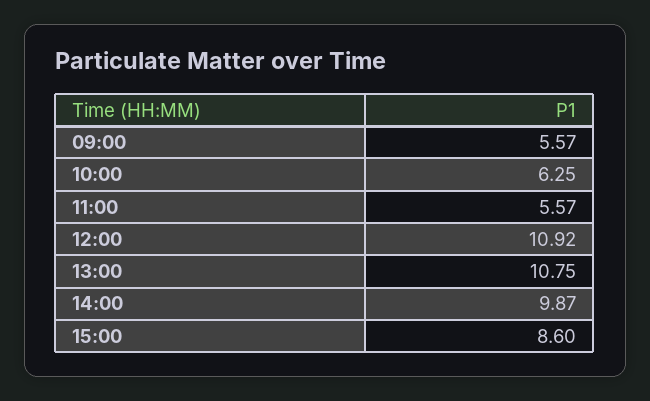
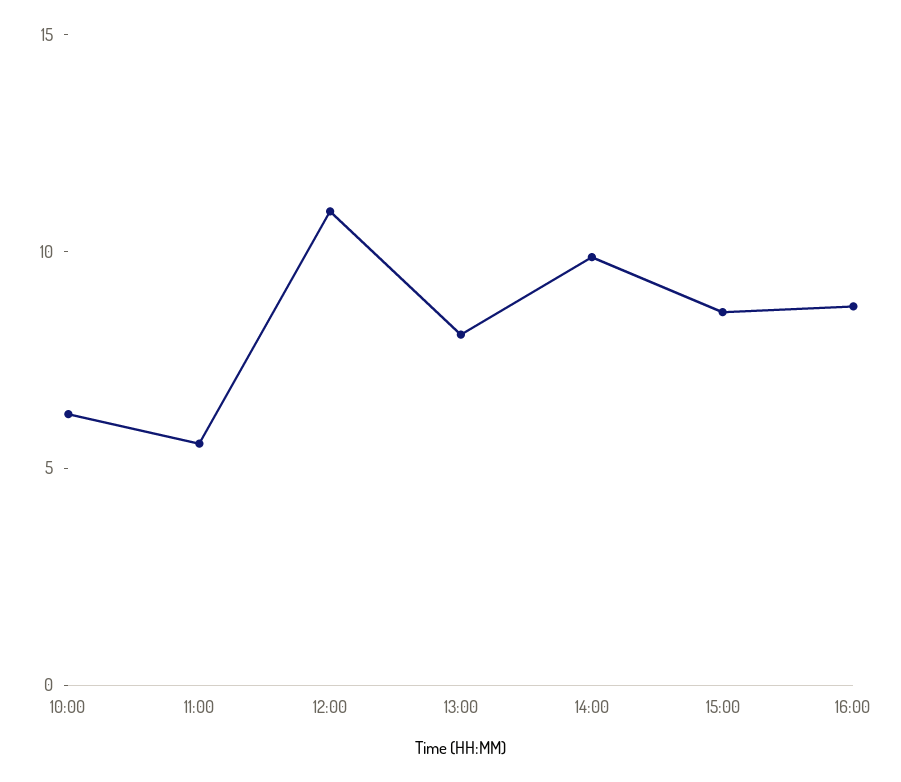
09:00: 5.57 -> none
13:00: 10.75 -> 8
16:00: none -> 9

